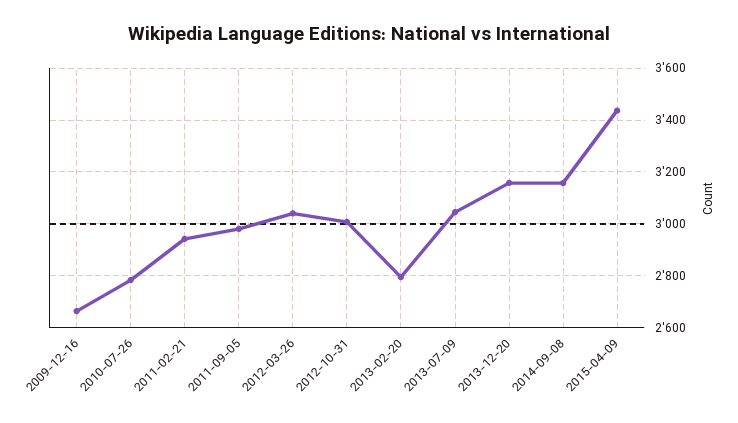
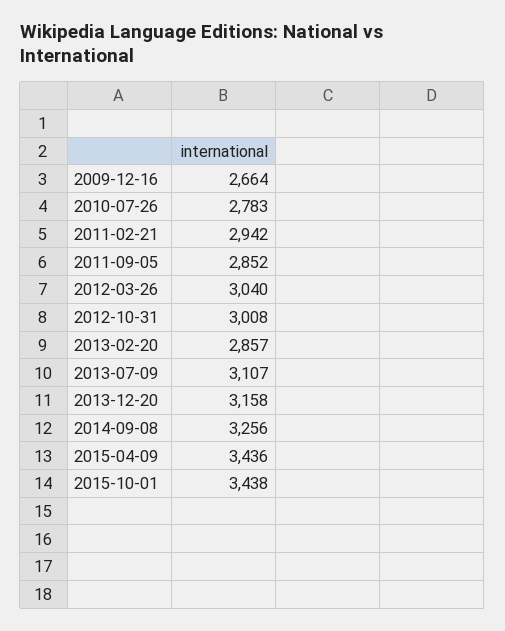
2011-09-05: 2975 -> 2852
2013-02-20: 2800 -> 2857
2013-07-09: 3050 -> 3107
2014-09-08: 3150 -> 3256
2015-10-01: none -> 3438

